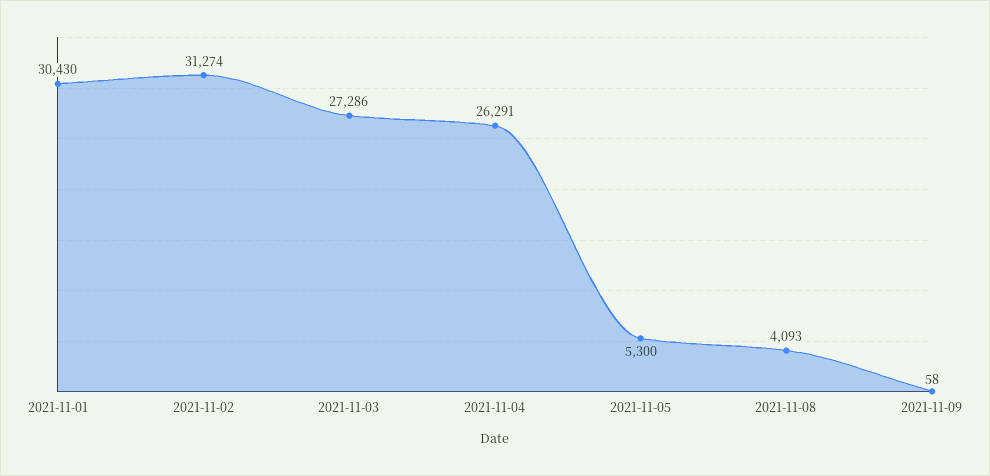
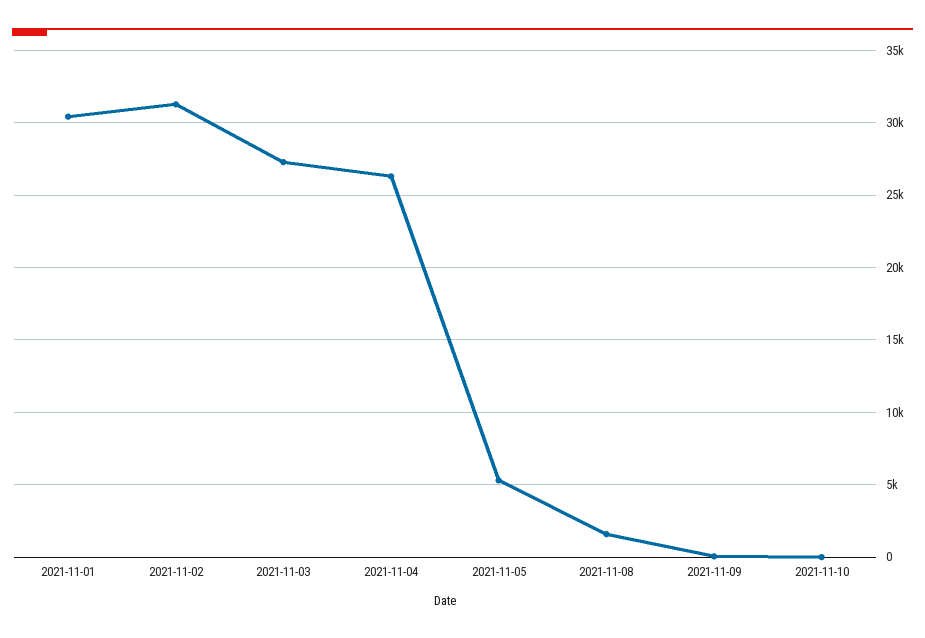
2021-11-08: 4093 -> 1500
2021-11-10: none -> 0

